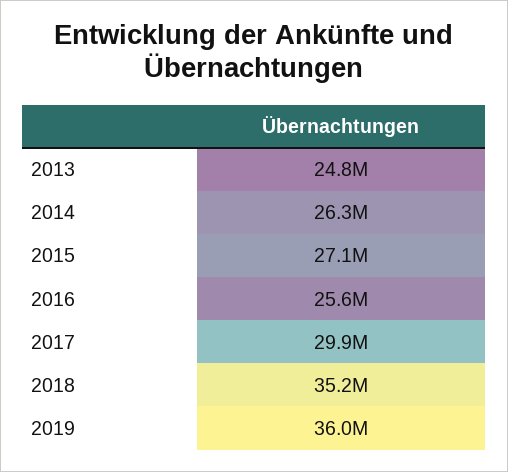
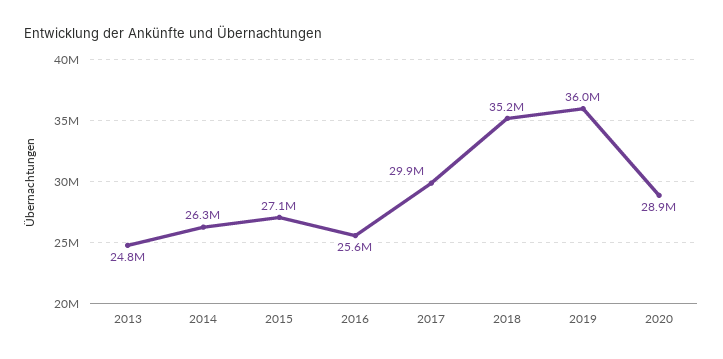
2020: none -> 28900000

